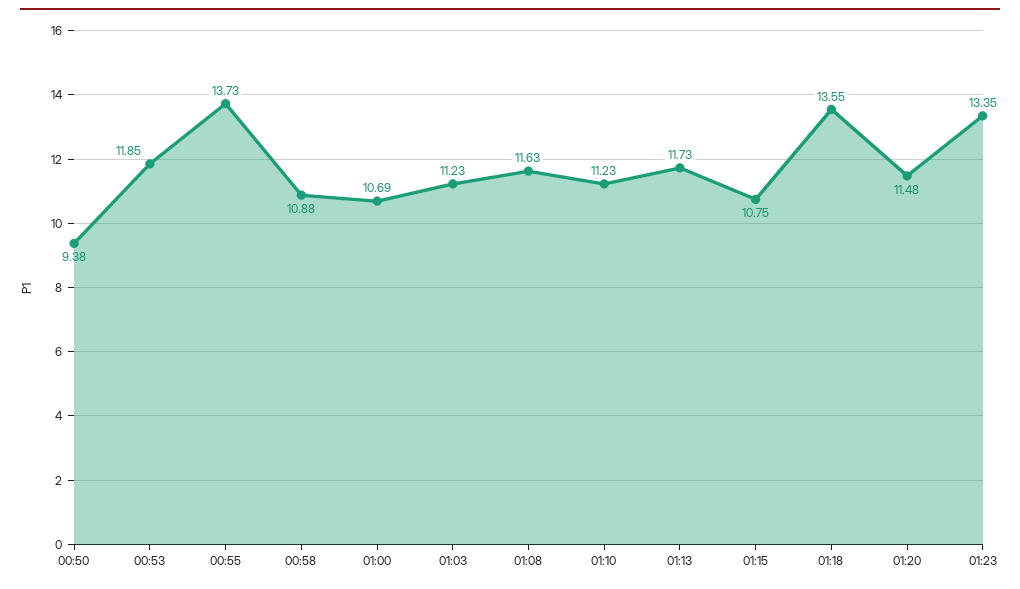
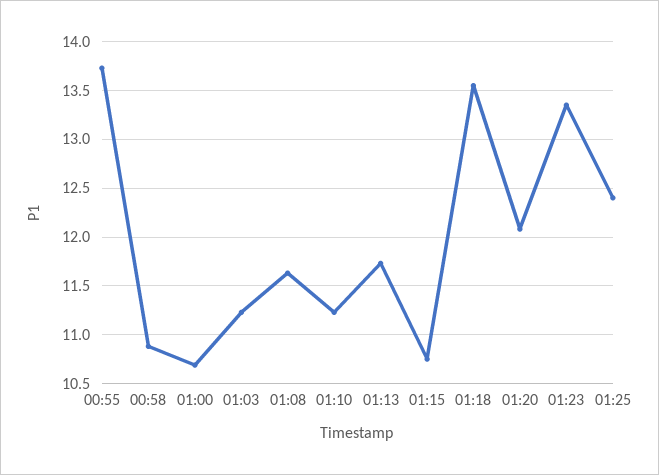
00:50: 9.38 -> none
00:53: 11.85 -> none
01:20: 11.48 -> 12.1
01:25: none -> 12.4

